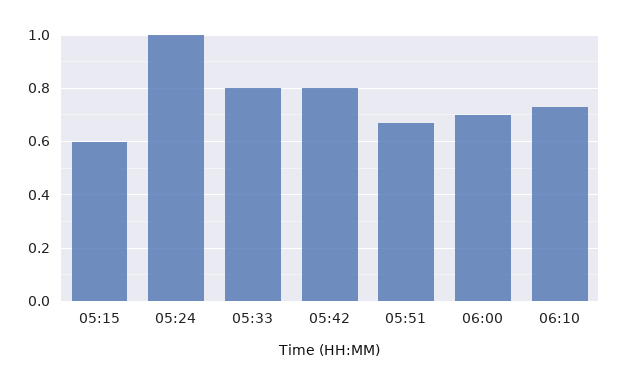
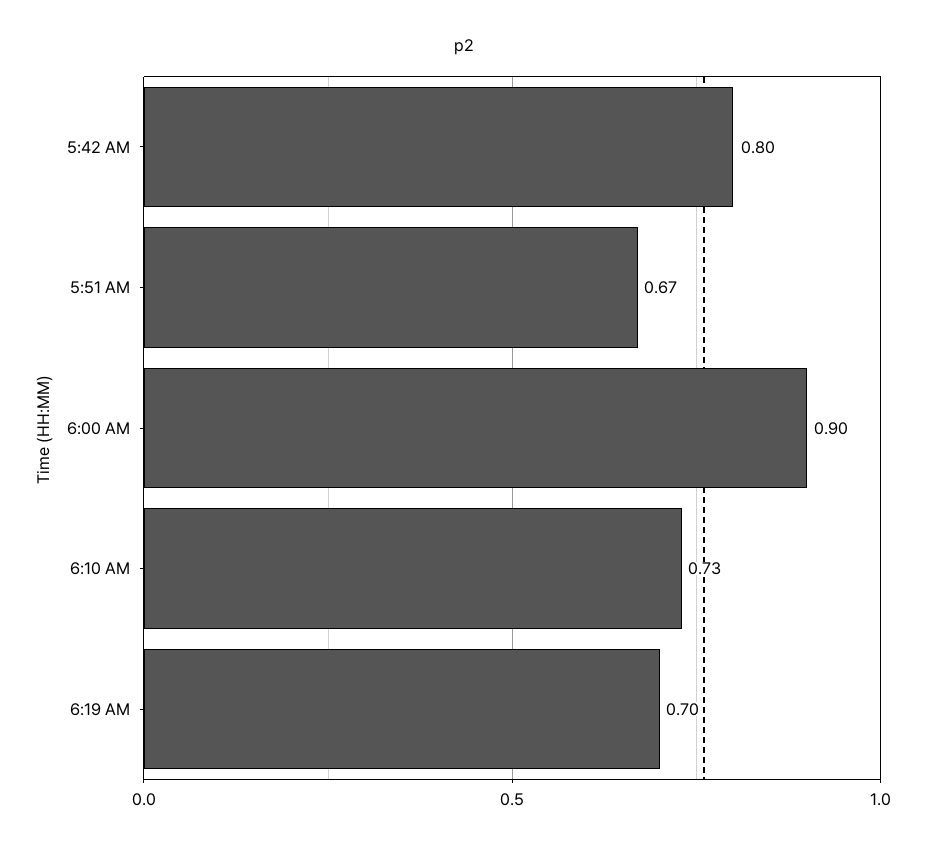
05:15: 0.6 -> none
05:24: 1 -> none
05:33: 0.8 -> none
06:00: 0.7 -> 0.9
6:19 AM: none -> 0.7

